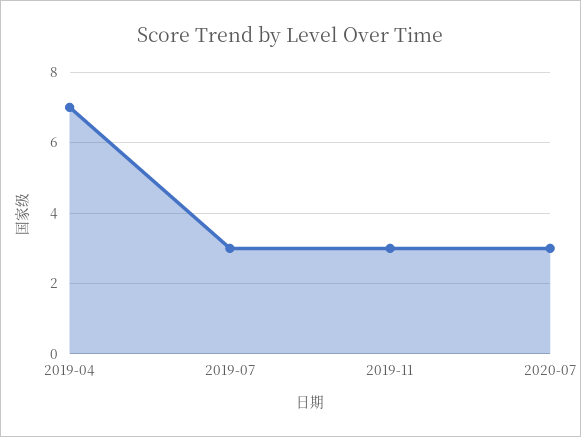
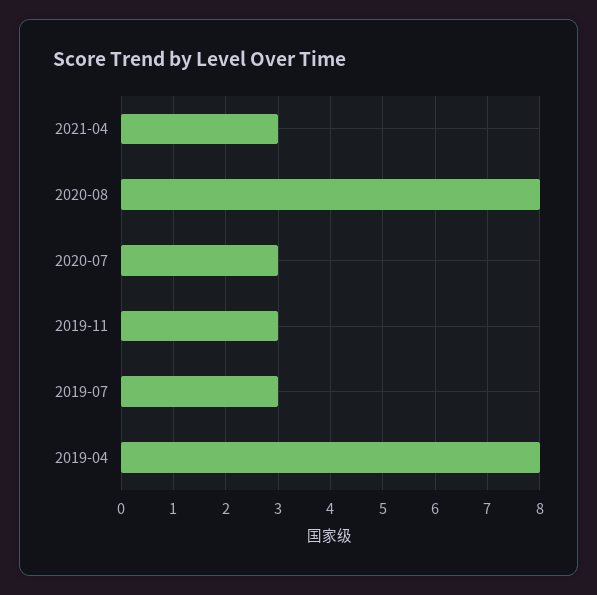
2019-04: 7 -> 8
2021-04: none -> 3
2020-08: none -> 8

